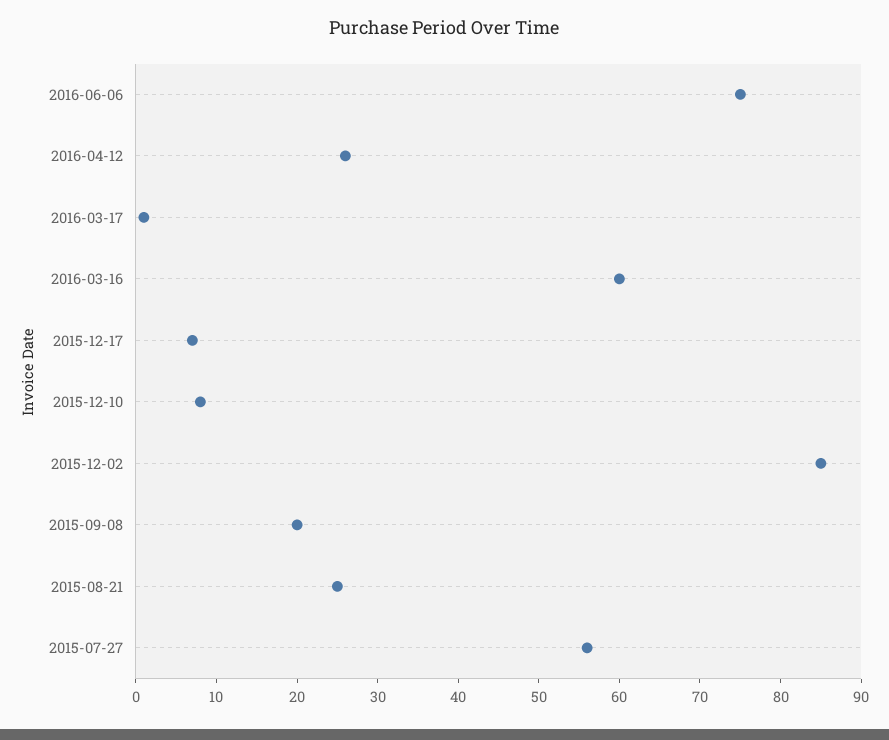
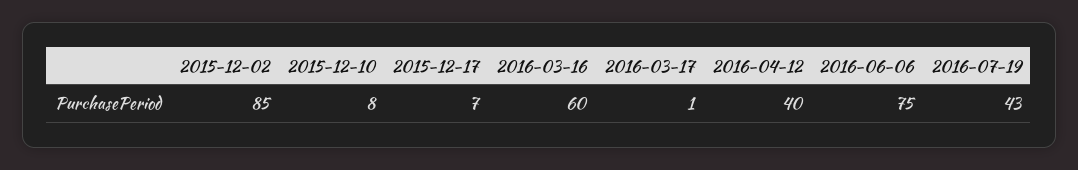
2016-04-12: 26 -> 40
2015-09-08: 20 -> none
2015-08-21: 25 -> none
2015-07-27: 56 -> none
2016-07-19: none -> 43

